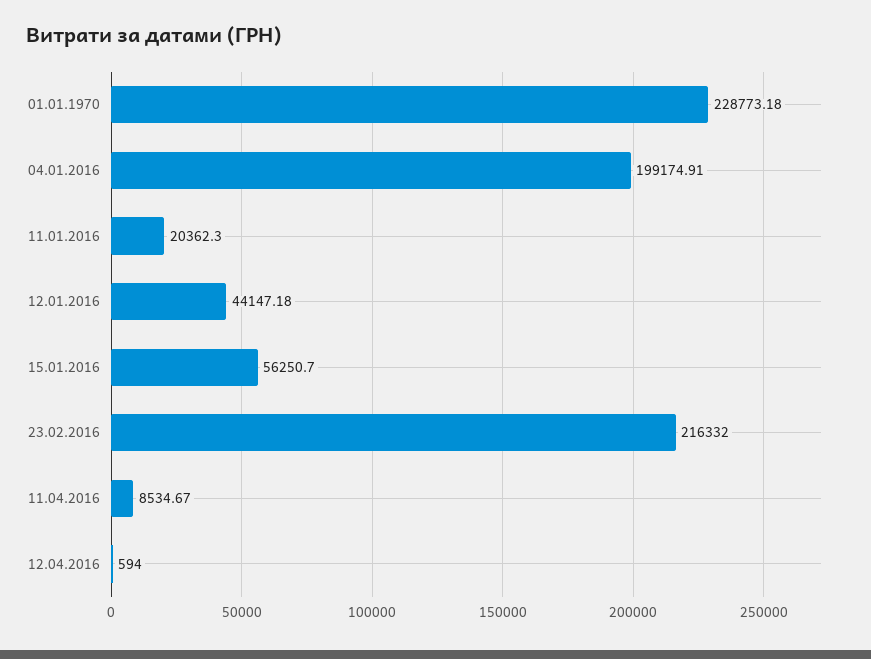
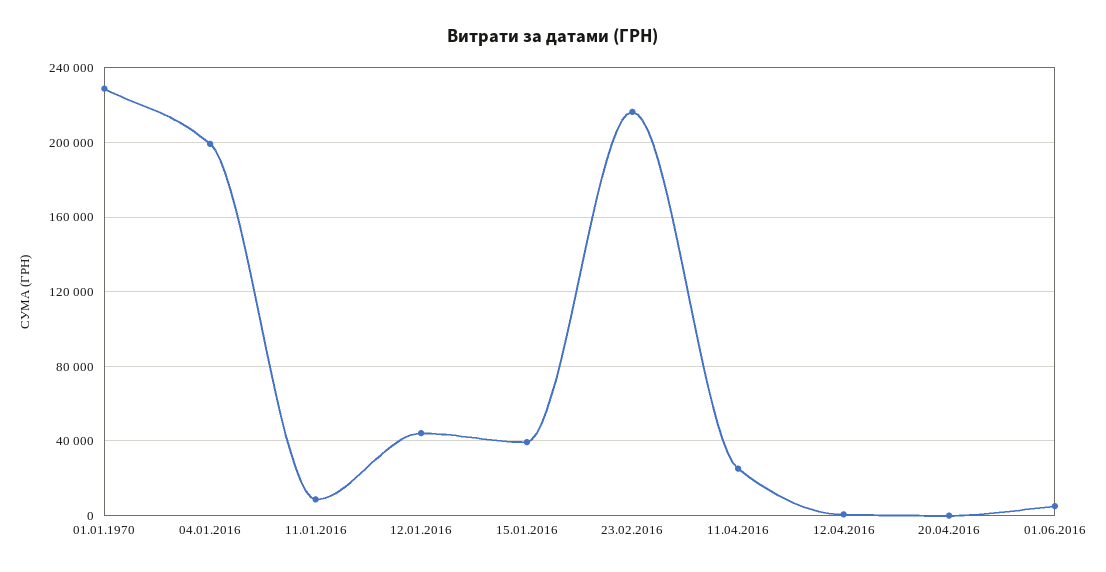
11.01.2016: 20362.3 -> 10000
15.01.2016: 56250.7 -> 40000
11.04.2016: 8534.67 -> 25000
20.04.2016: none -> 0
01.06.2016: none -> 5000

